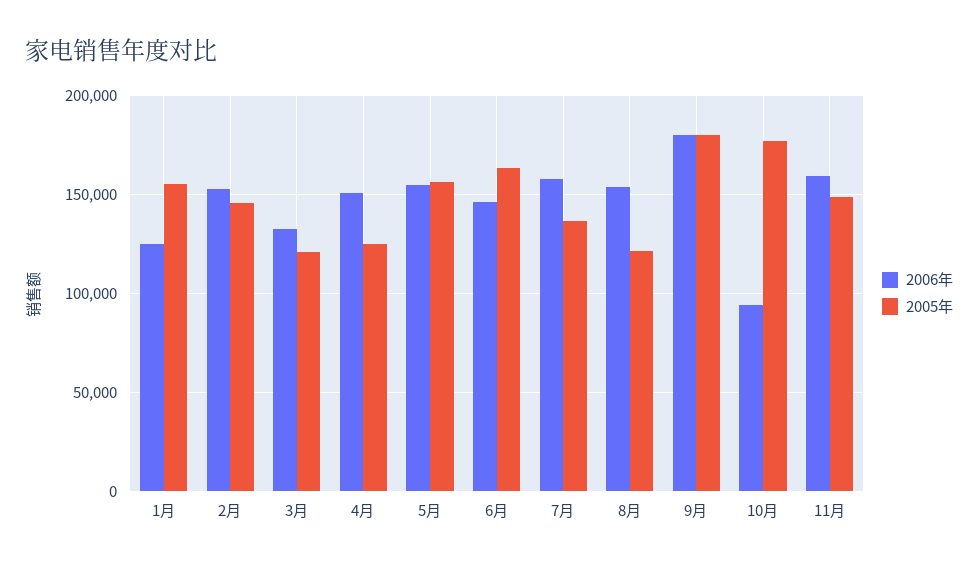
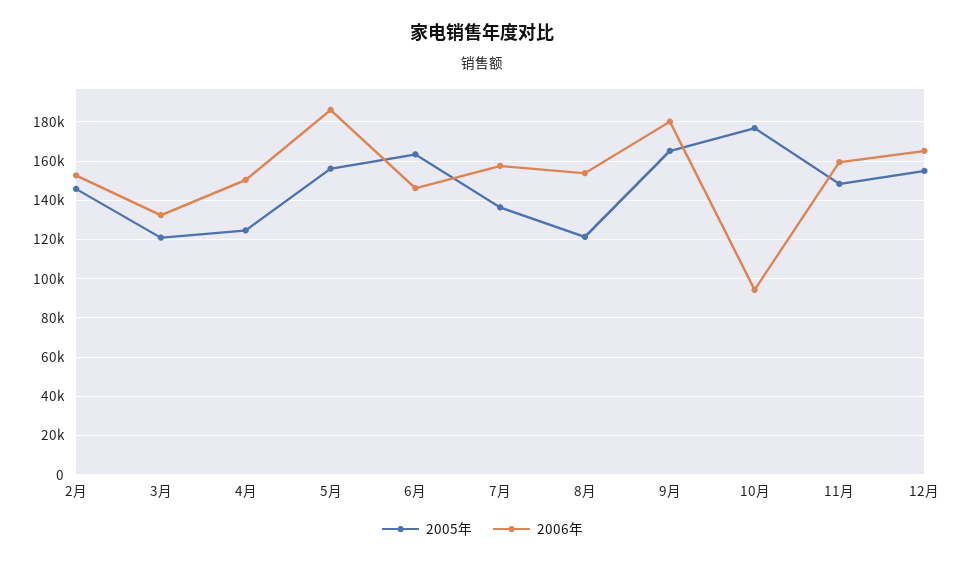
2006年, 1月: 125000 -> none
2005年, 1月: 155000 -> none
2006年, 5月: 155000 -> 185000
2005年, 9月: 180000 -> 165000
2005年, 12月: none -> 155000
2006年, 12月: none -> 165000

